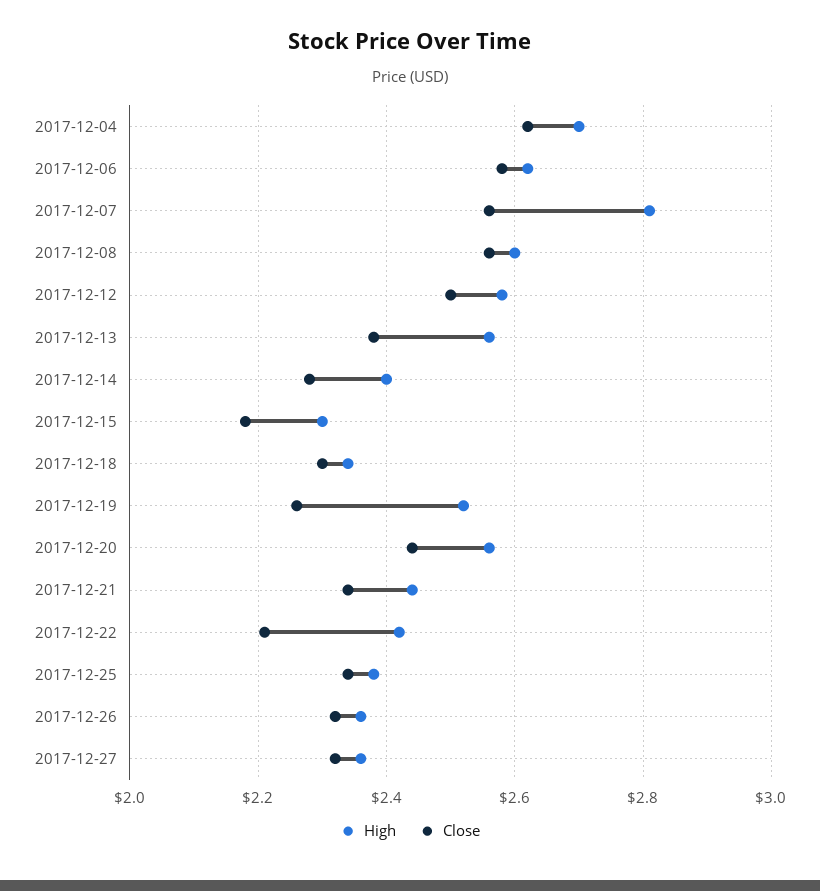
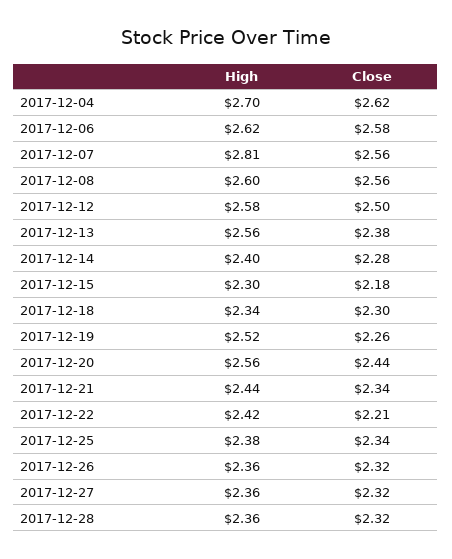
High, 2017-12-28: none -> 2.36
Close, 2017-12-28: none -> 2.32

